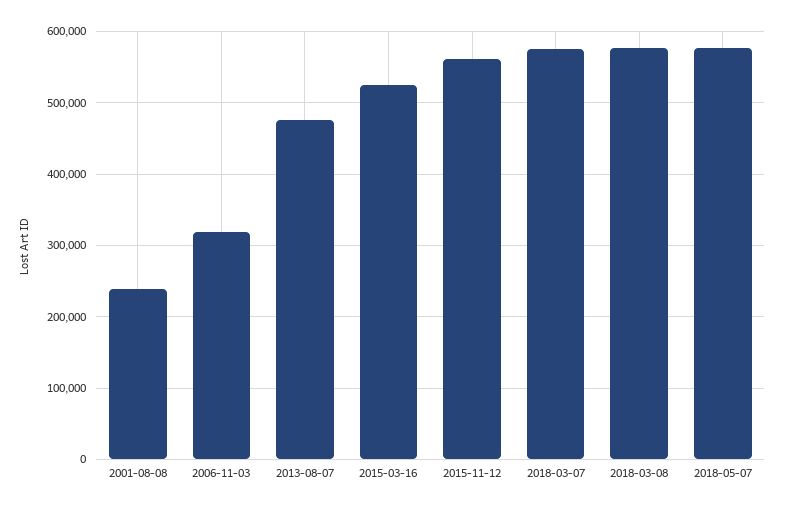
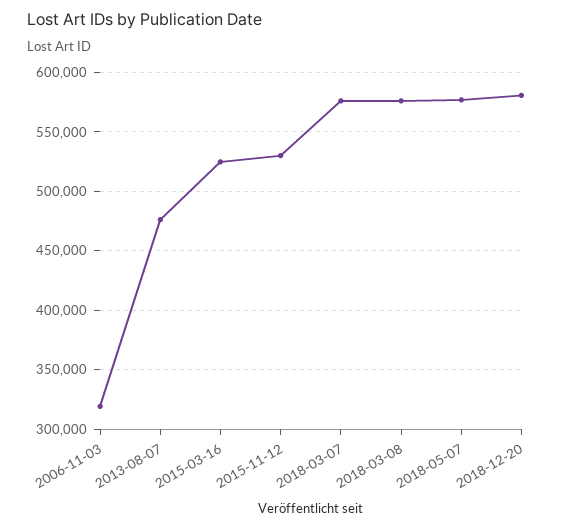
2001-08-08: 240000 -> none
2015-11-12: 560000 -> 530000
2018-12-20: none -> 580000

